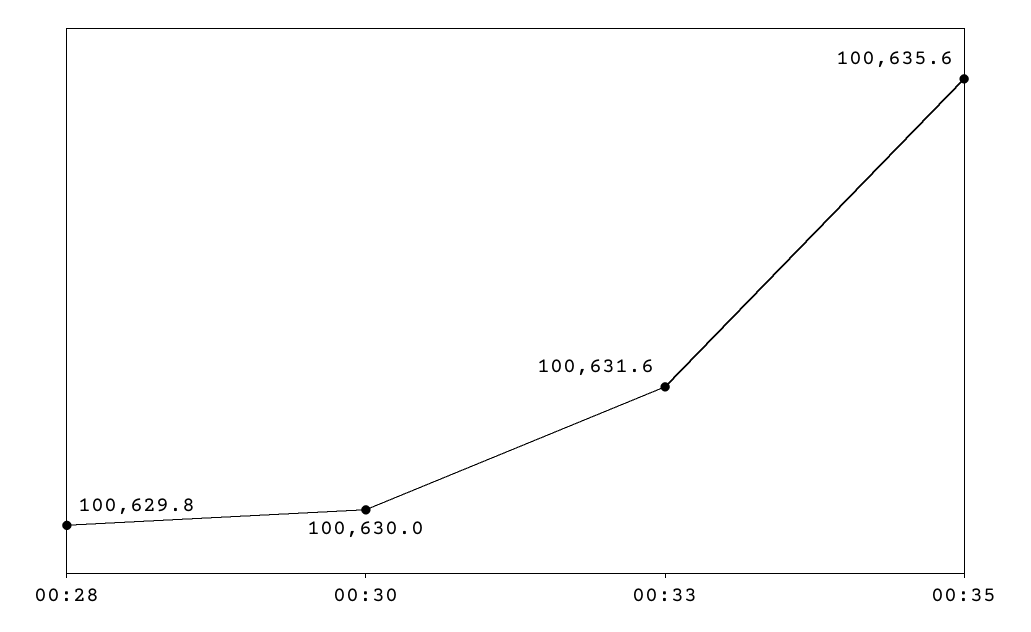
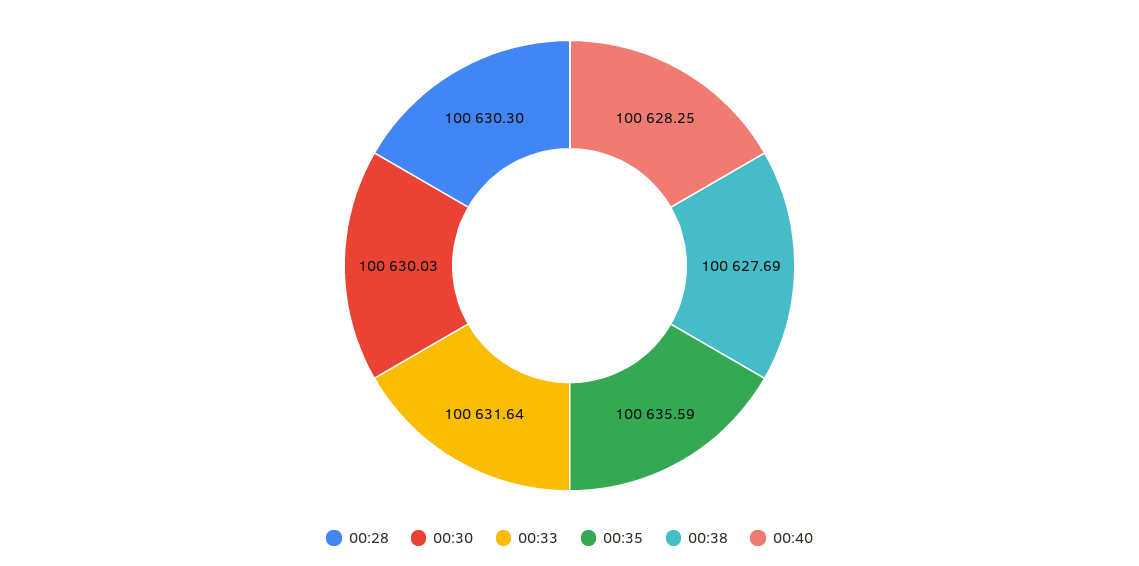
00:28: 100629.8 -> 100630.3
00:38: none -> 100627.69
00:40: none -> 100628.25

